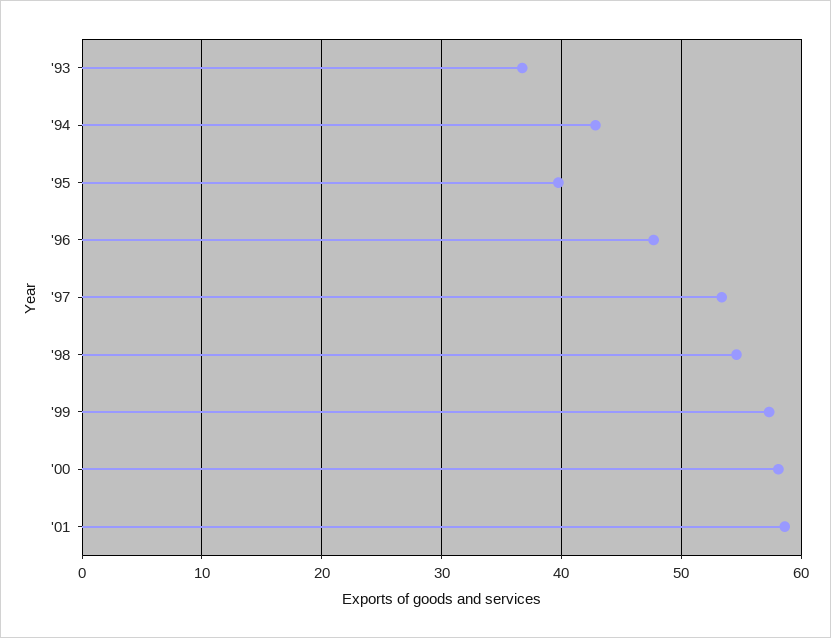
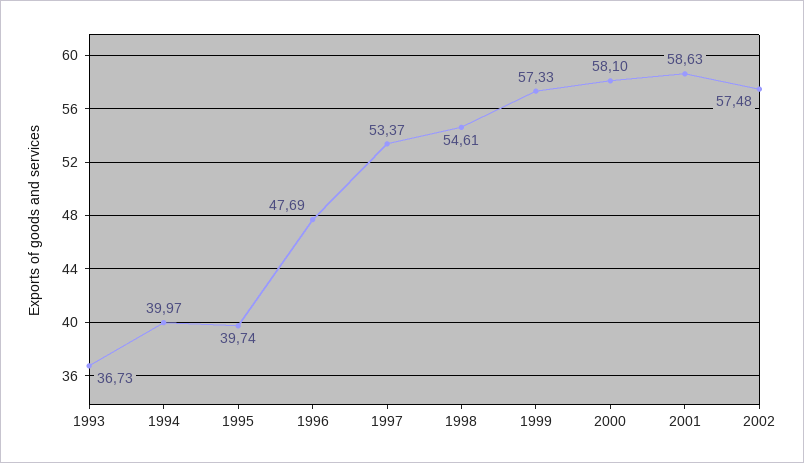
'94: 43 -> 39.97
2002: none -> 57.48

